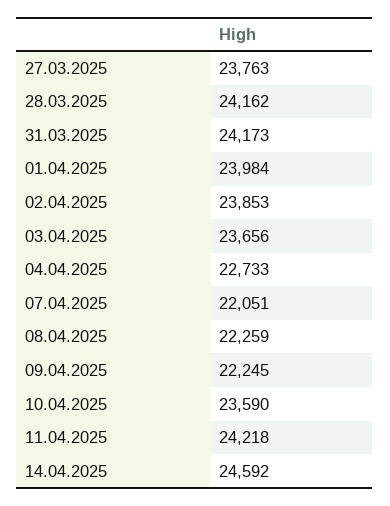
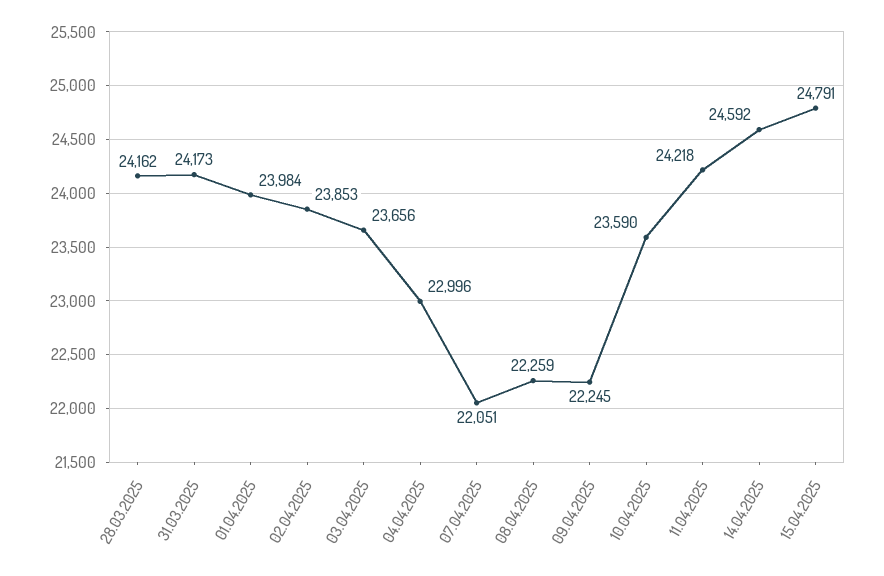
27.03.2025: 23763 -> none
04.04.2025: 22733 -> 22996
15.04.2025: none -> 24791

